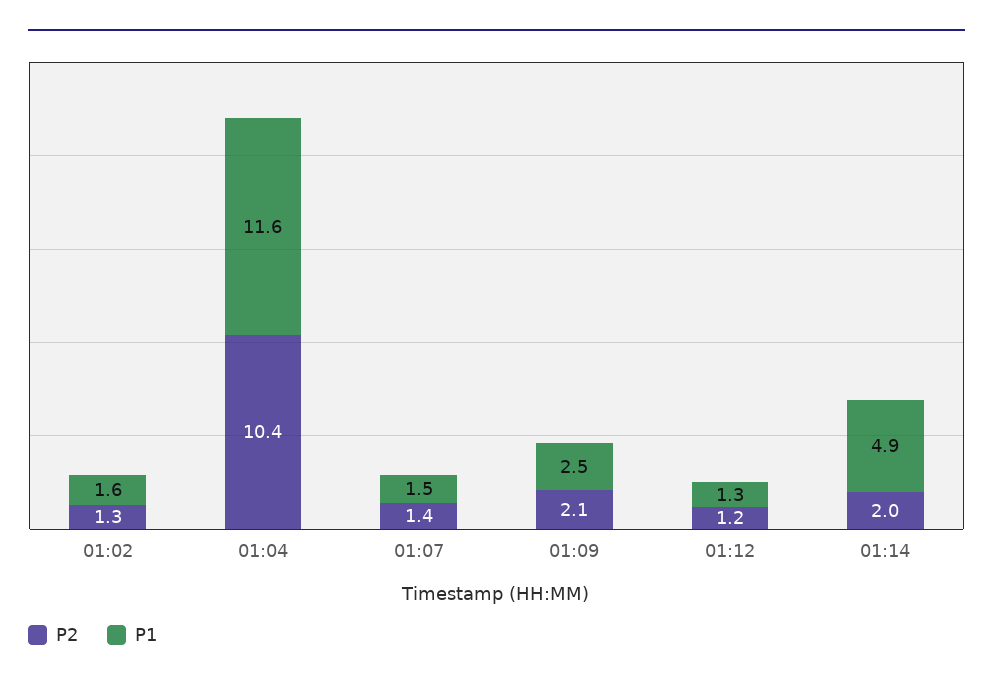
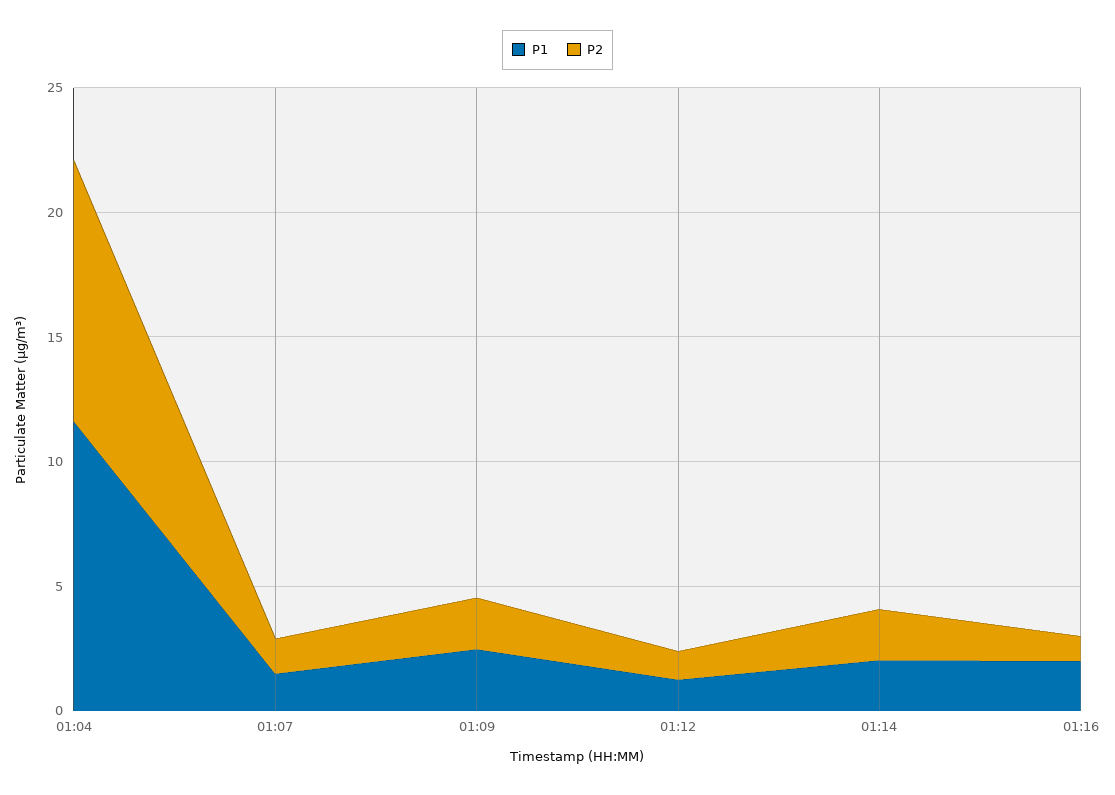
P2, 01:02: 1.3 -> none
P1, 01:02: 1.6 -> none
P1, 01:14: 4.9 -> 2
P1, 01:16: none -> 2
P2, 01:16: none -> 1

